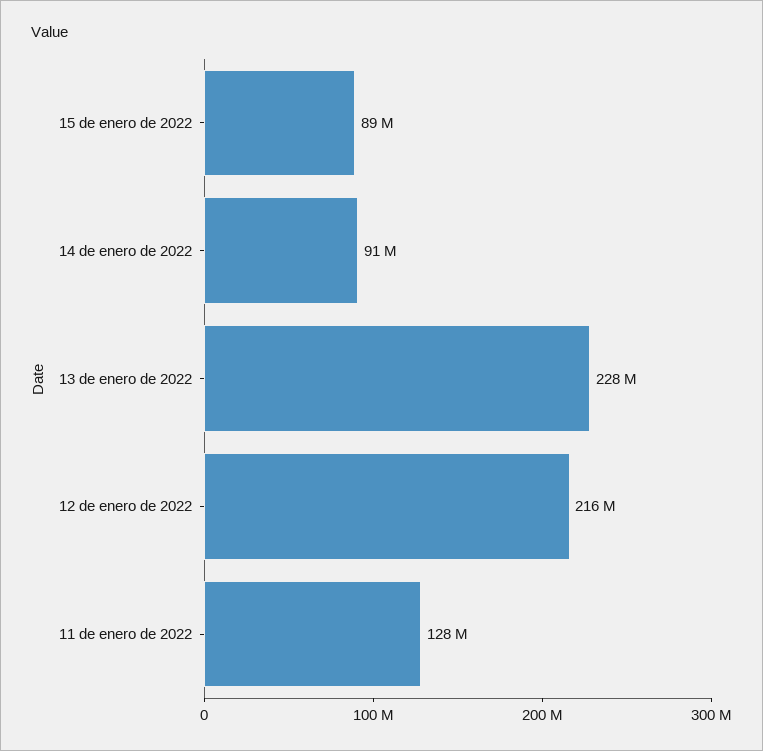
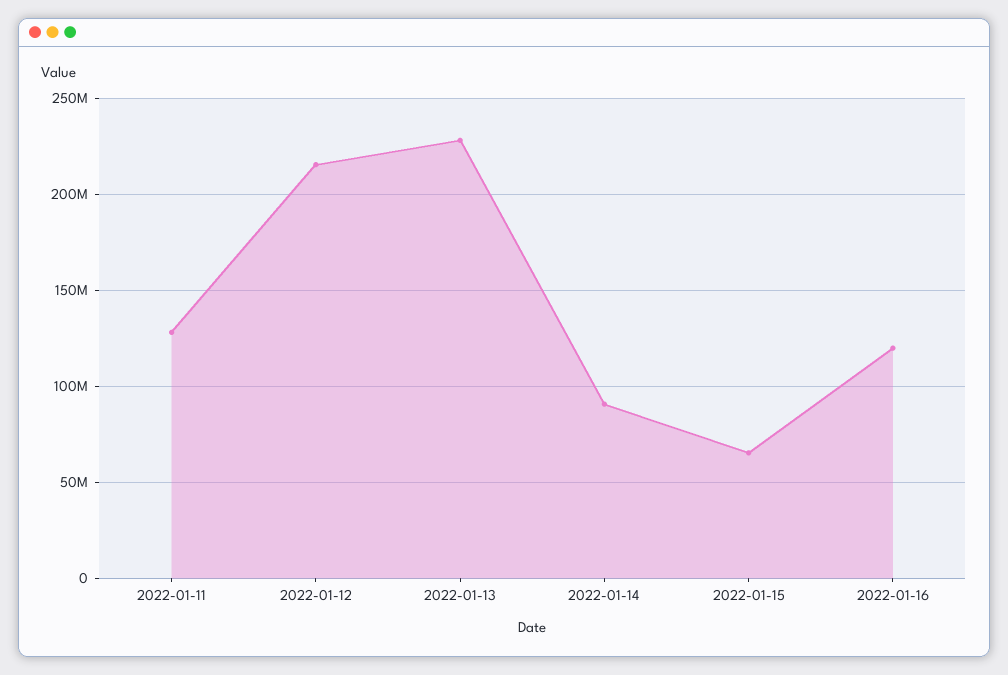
15 de enero de 2022: 89000000 -> 65000000
2022-01-16: none -> 120000000

